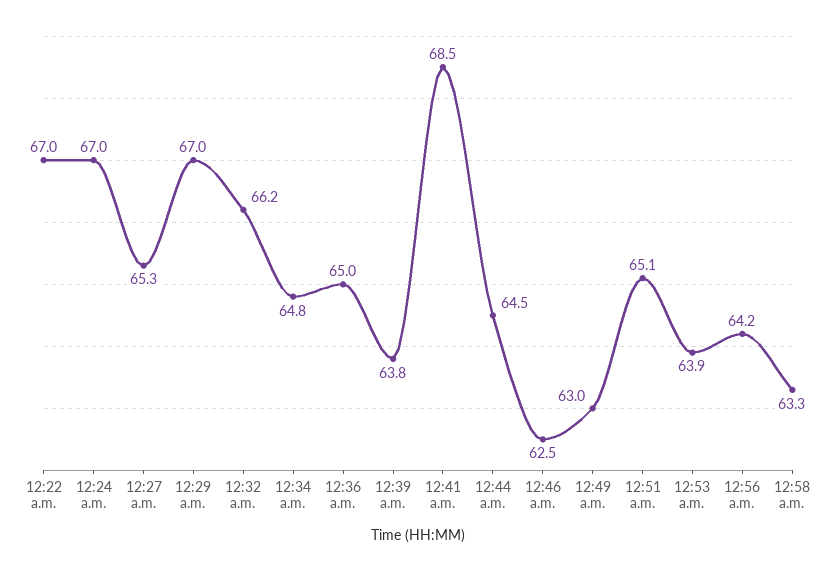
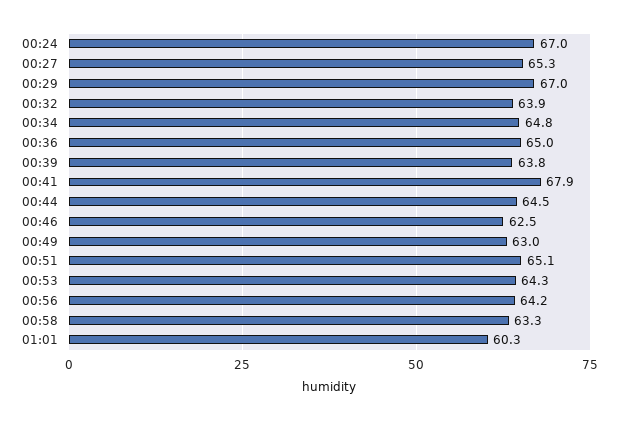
12:22 a.m.: 67 -> none
12:32 a.m.: 66.2 -> 63.9
12:41 a.m.: 68.5 -> 67.9
12:53 a.m.: 63.9 -> 64.3
01:01: none -> 60.3

